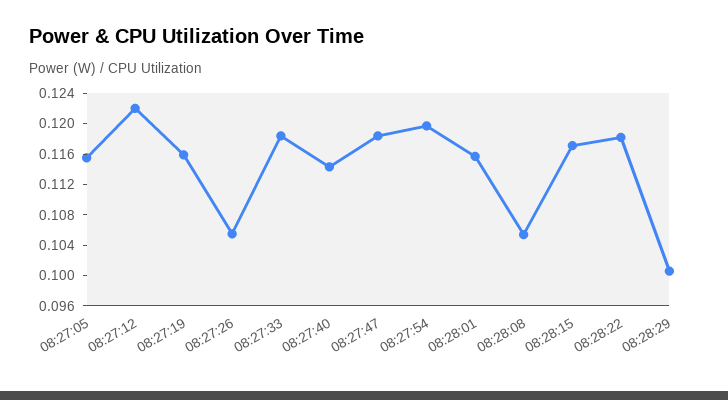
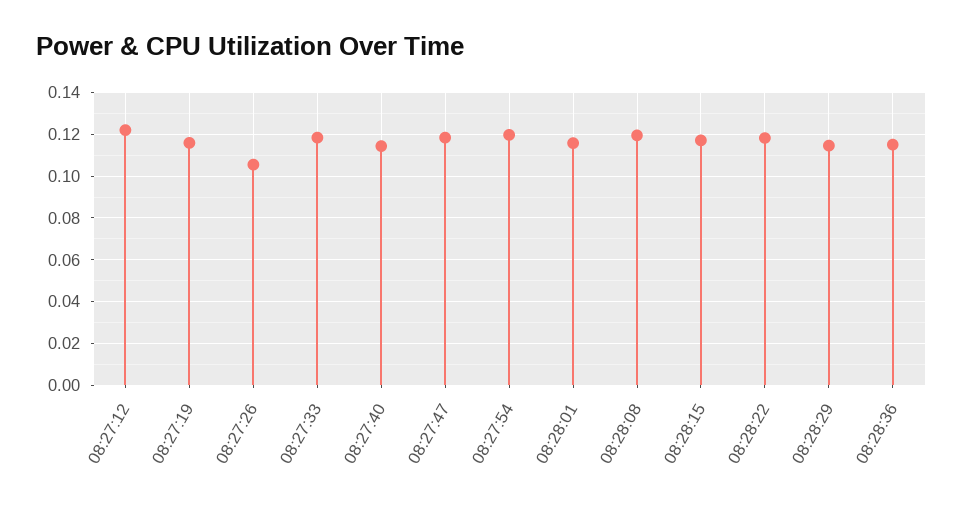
08:27:05: 0.116 -> none
08:28:08: 0.106 -> 0.12
08:28:29: 0.1 -> 0.115
08:28:36: none -> 0.115

